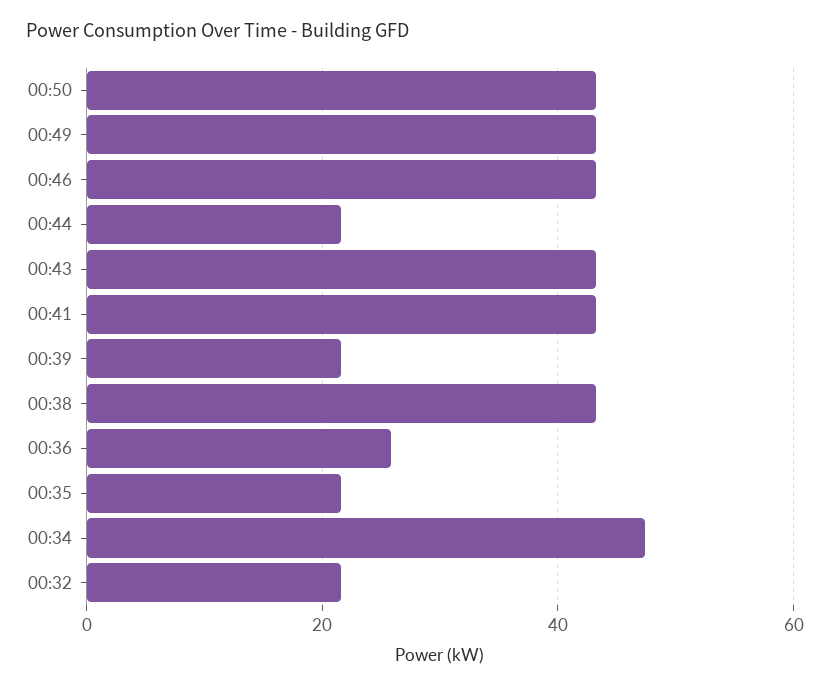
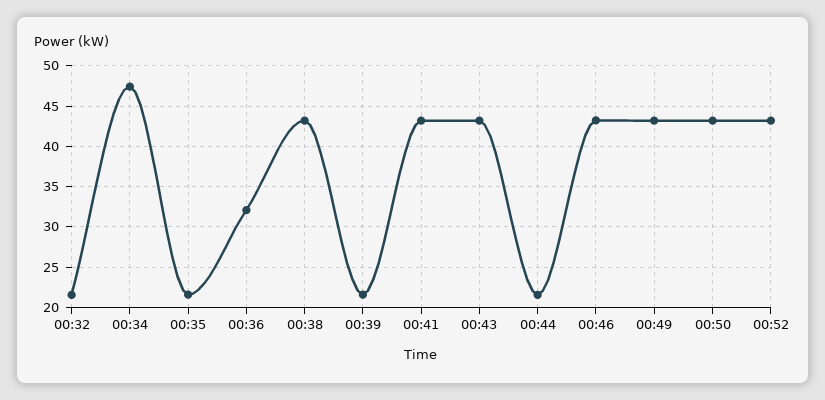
00:36: 26 -> 32
00:52: none -> 43

